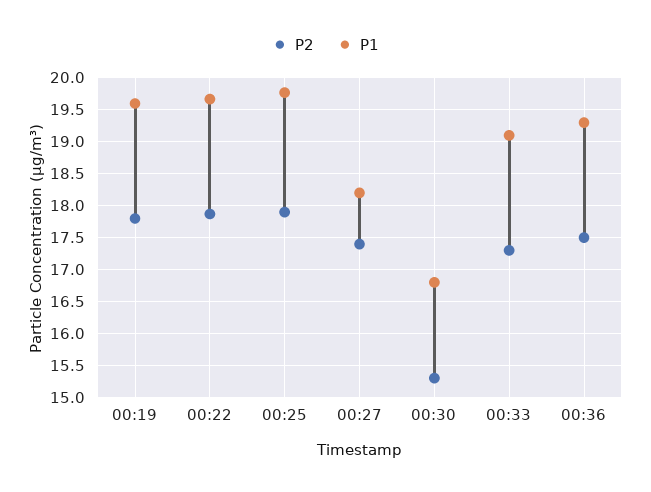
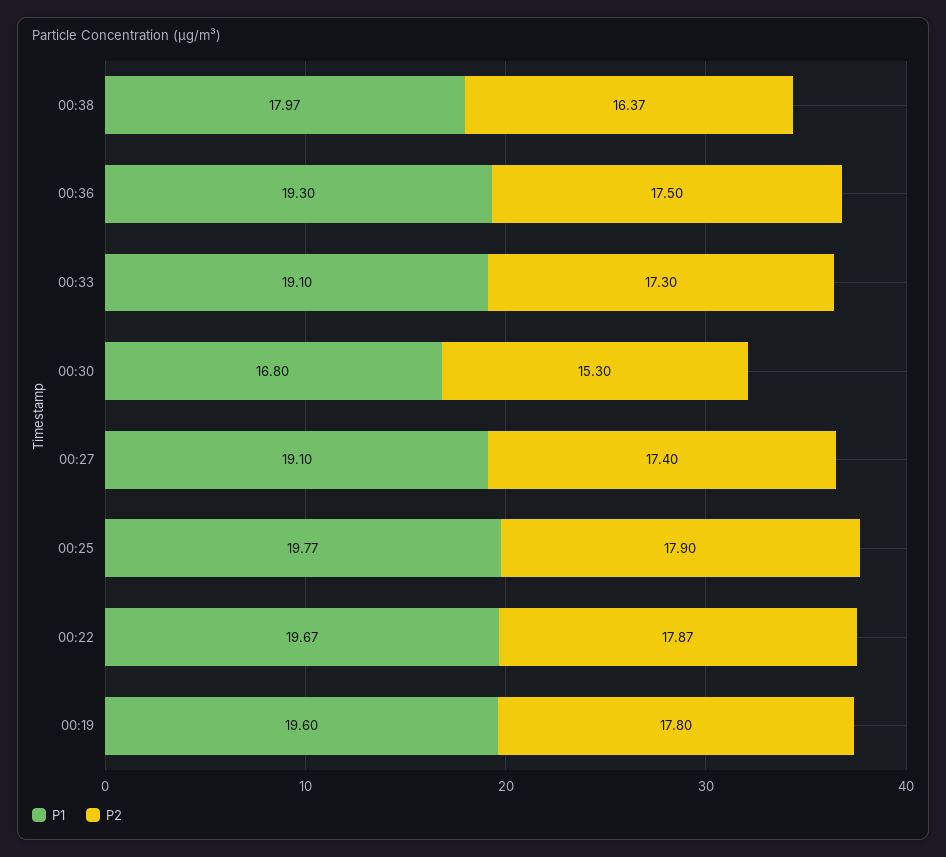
P1, 00:27: 18.2 -> 19.1
P1, 00:38: none -> 17.97
P2, 00:38: none -> 16.37

